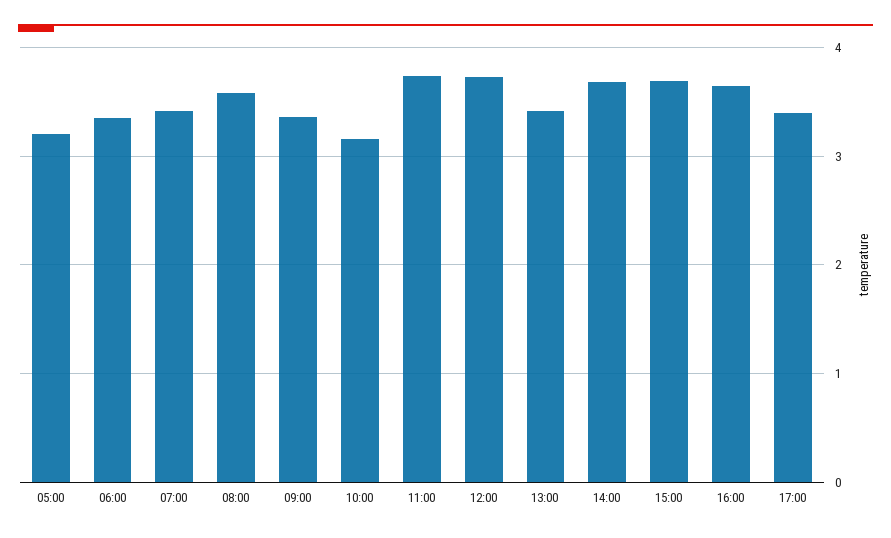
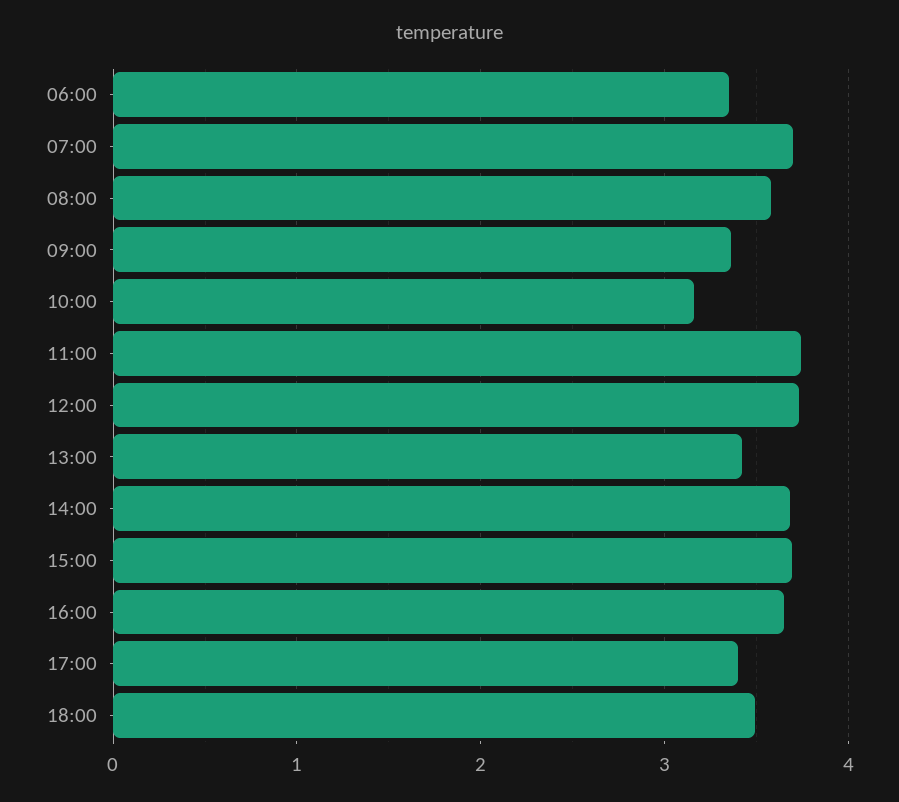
05:00: 3.2 -> none
07:00: 3.4 -> 3.7
18:00: none -> 3.5

